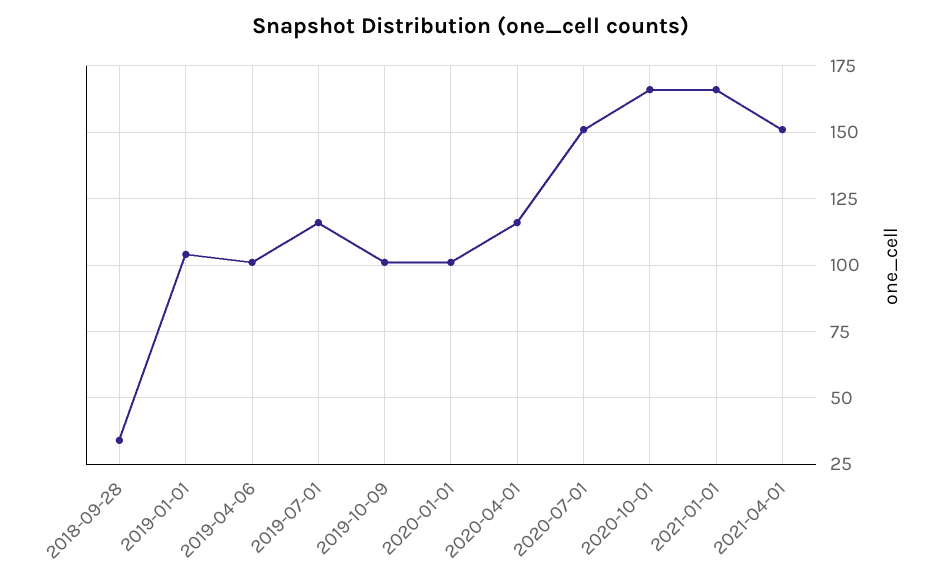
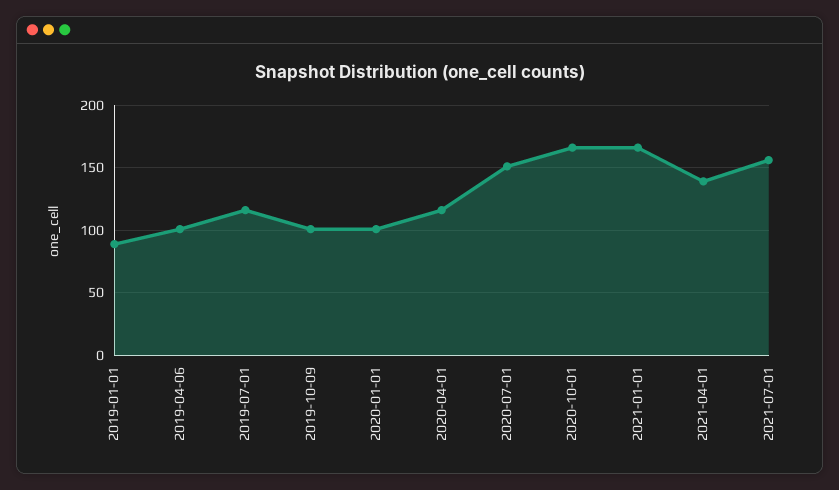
2018-09-28: 35 -> none
2019-01-01: 105 -> 90
2021-04-01: 150 -> 140
2021-07-01: none -> 155

